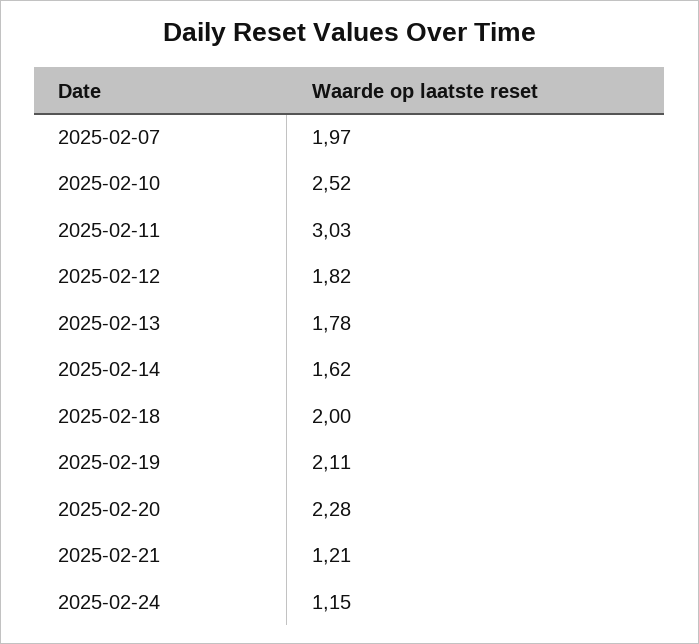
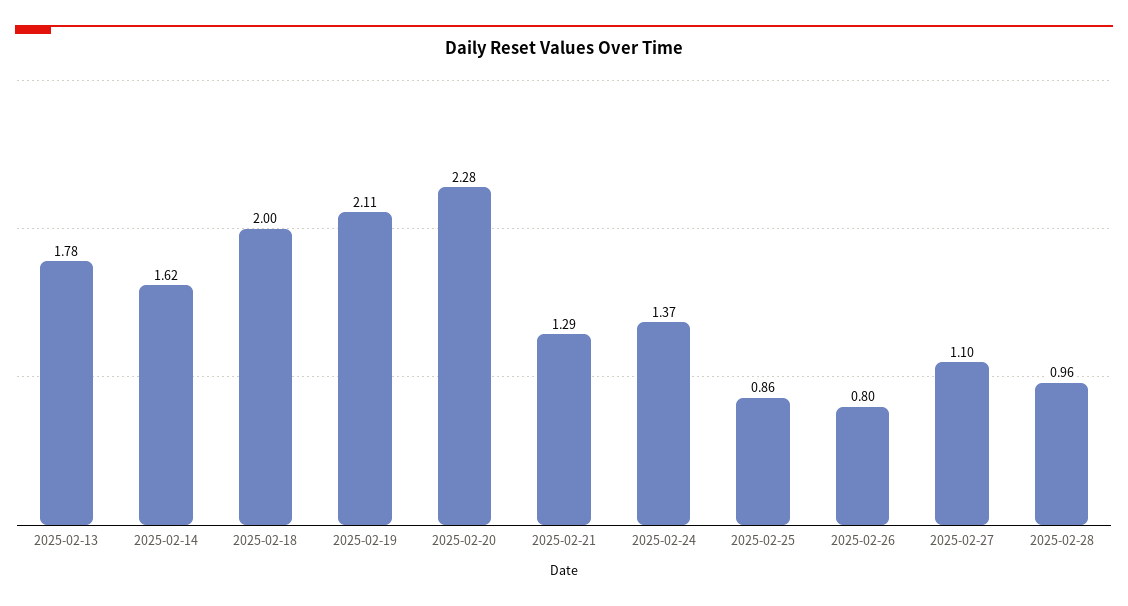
2025-02-07: 1.97 -> none
2025-02-10: 2.52 -> none
2025-02-11: 3.03 -> none
2025-02-12: 1.82 -> none
2025-02-21: 1.21 -> 1.29
2025-02-24: 1.15 -> 1.37
2025-02-25: none -> 0.86
2025-02-26: none -> 0.8
2025-02-27: none -> 1.1
2025-02-28: none -> 0.96

